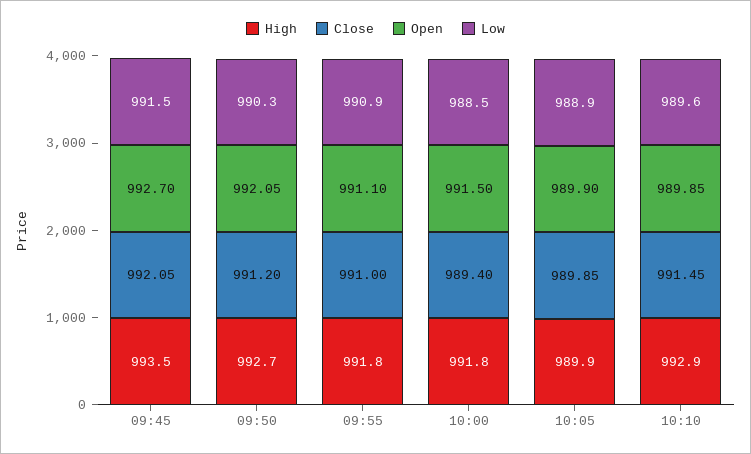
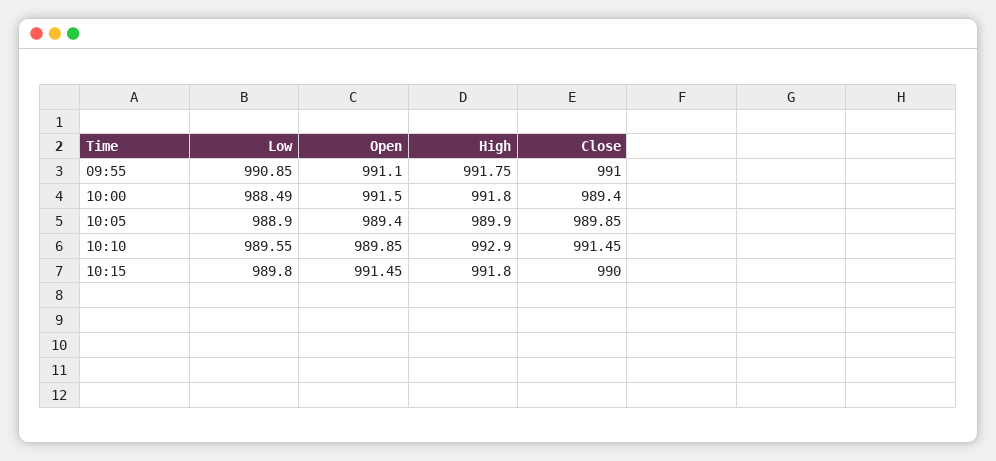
High, 09:45: 993.5 -> none
Close, 09:45: 992.05 -> none
Open, 09:45: 992.7 -> none
Low, 09:45: 991.5 -> none
High, 09:50: 992.7 -> none
Close, 09:50: 991.2 -> none
Open, 09:50: 992.05 -> none
Low, 09:50: 990.3 -> none
Open, 10:05: 989.9 -> 989.4
Low, 10:15: none -> 989.8
Open, 10:15: none -> 991.45
High, 10:15: none -> 991.8
Close, 10:15: none -> 990

